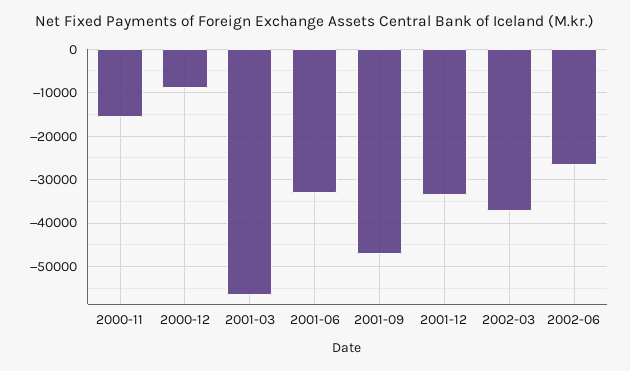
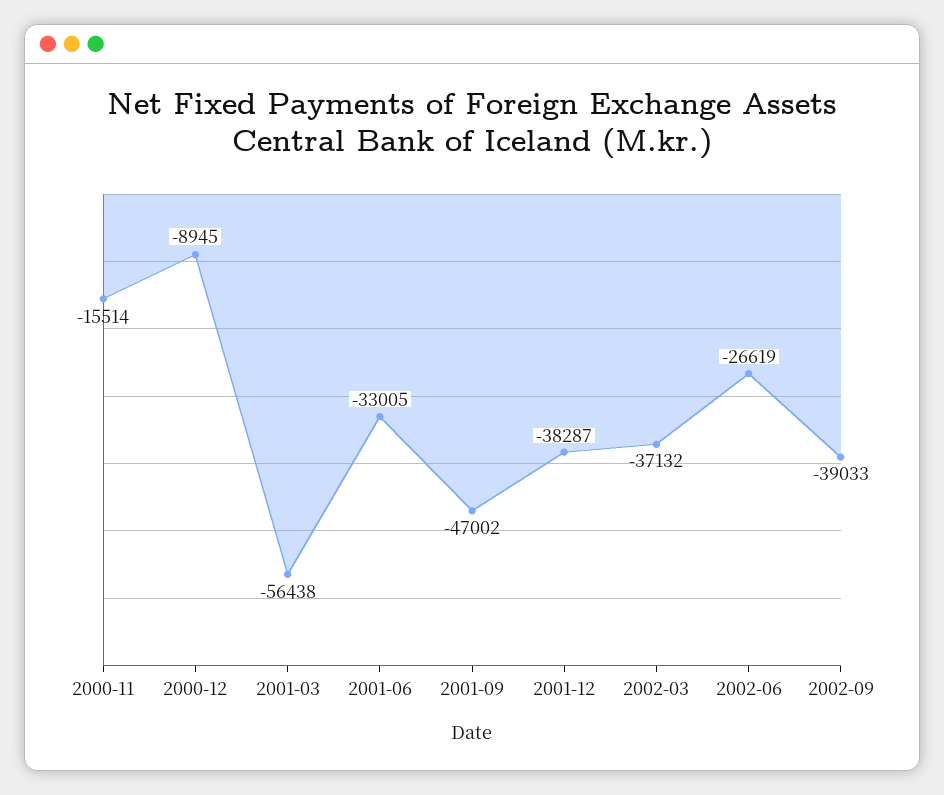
2001-12: -34000 -> -38287
2002-09: none -> -39033

